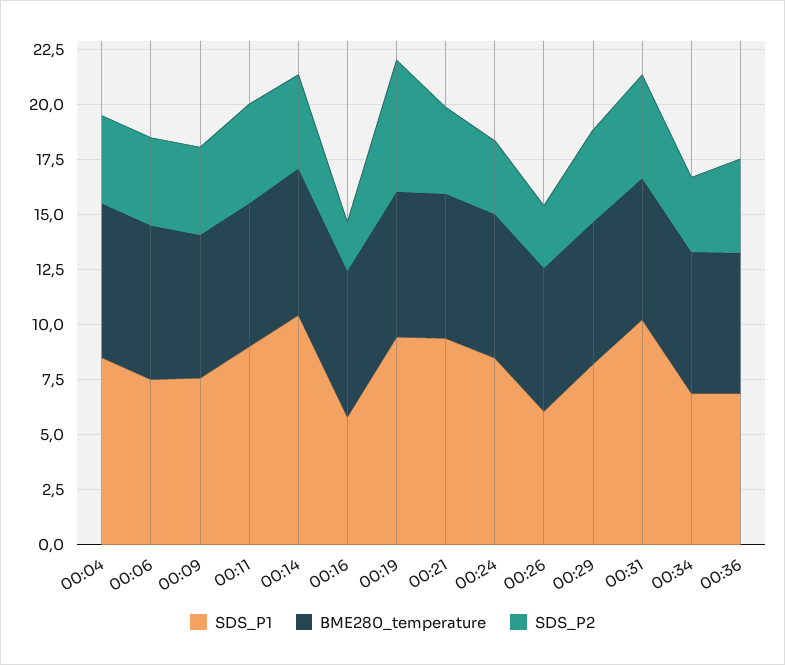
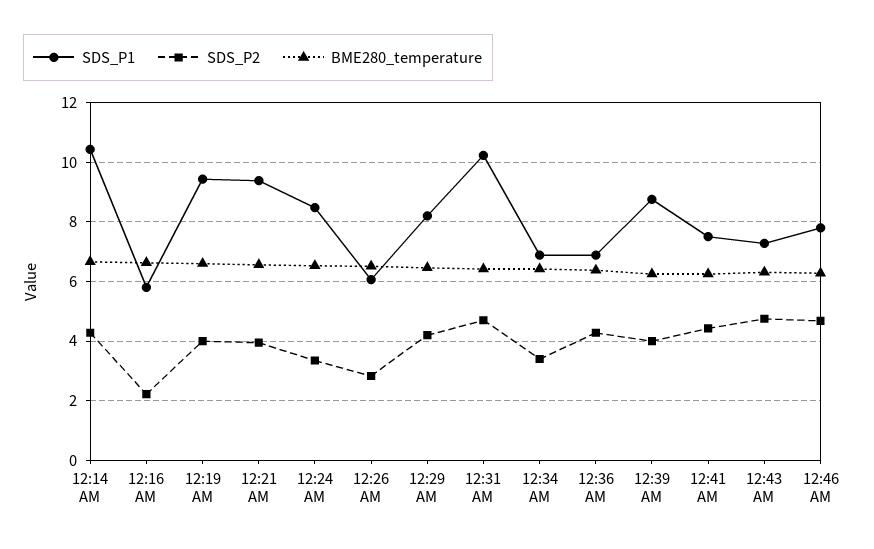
SDS_P1, 00:04: 8.5 -> none
BME280_temperature, 00:04: 7 -> none
SDS_P2, 00:04: 4 -> none
SDS_P1, 00:06: 7.5 -> none
BME280_temperature, 00:06: 7 -> none
SDS_P2, 00:06: 4 -> none
SDS_P1, 00:09: 7.5 -> none
BME280_temperature, 00:09: 6.5 -> none
SDS_P2, 00:09: 4 -> none
SDS_P1, 00:11: 9 -> none
BME280_temperature, 00:11: 6.5 -> none
SDS_P2, 00:11: 4.5 -> none
SDS_P2, 00:19: 6 -> 4
SDS_P1, 12:39 AM: none -> 8.75
SDS_P2, 12:39 AM: none -> 4
BME280_temperature, 12:39 AM: none -> 6.25
SDS_P1, 12:41 AM: none -> 7.5
SDS_P2, 12:41 AM: none -> 4.5
BME280_temperature, 12:41 AM: none -> 6.25
SDS_P1, 12:43 AM: none -> 7.25
SDS_P2, 12:43 AM: none -> 4.75
BME280_temperature, 12:43 AM: none -> 6.25
SDS_P1, 12:46 AM: none -> 7.75
SDS_P2, 12:46 AM: none -> 4.75
BME280_temperature, 12:46 AM: none -> 6.25

